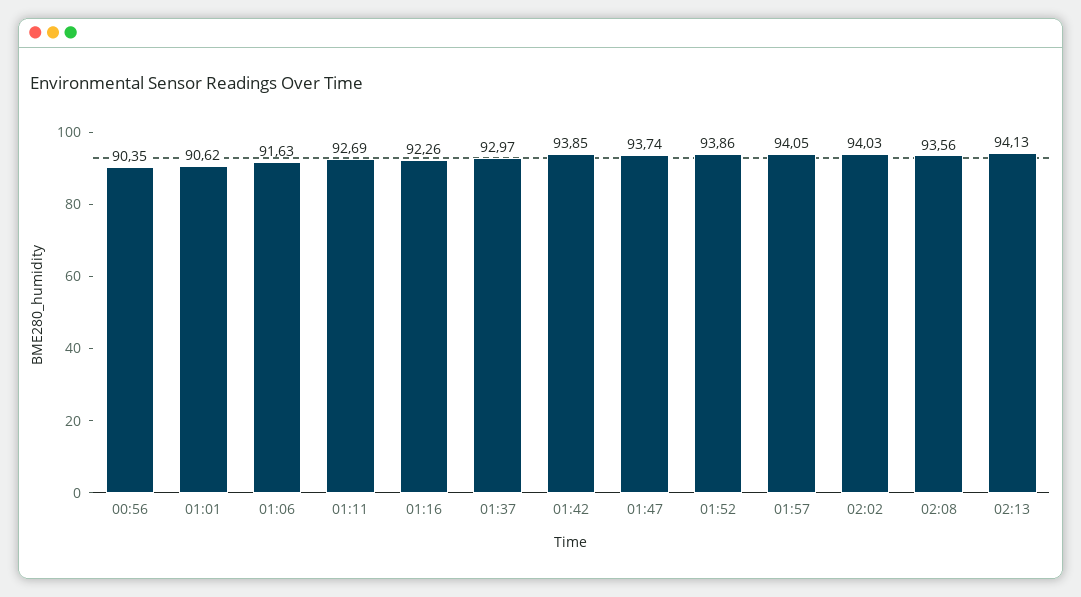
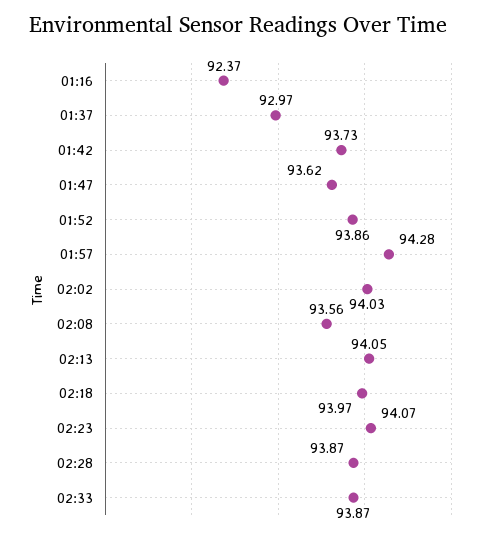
00:56: 90.35 -> none
01:01: 90.62 -> none
01:06: 91.63 -> none
01:11: 92.69 -> none
01:16: 92.26 -> 92.37
01:42: 93.85 -> 93.73
01:47: 93.74 -> 93.62
01:57: 94.05 -> 94.28
02:13: 94.13 -> 94.05
02:18: none -> 93.97
02:23: none -> 94.07
02:28: none -> 93.87
02:33: none -> 93.87

